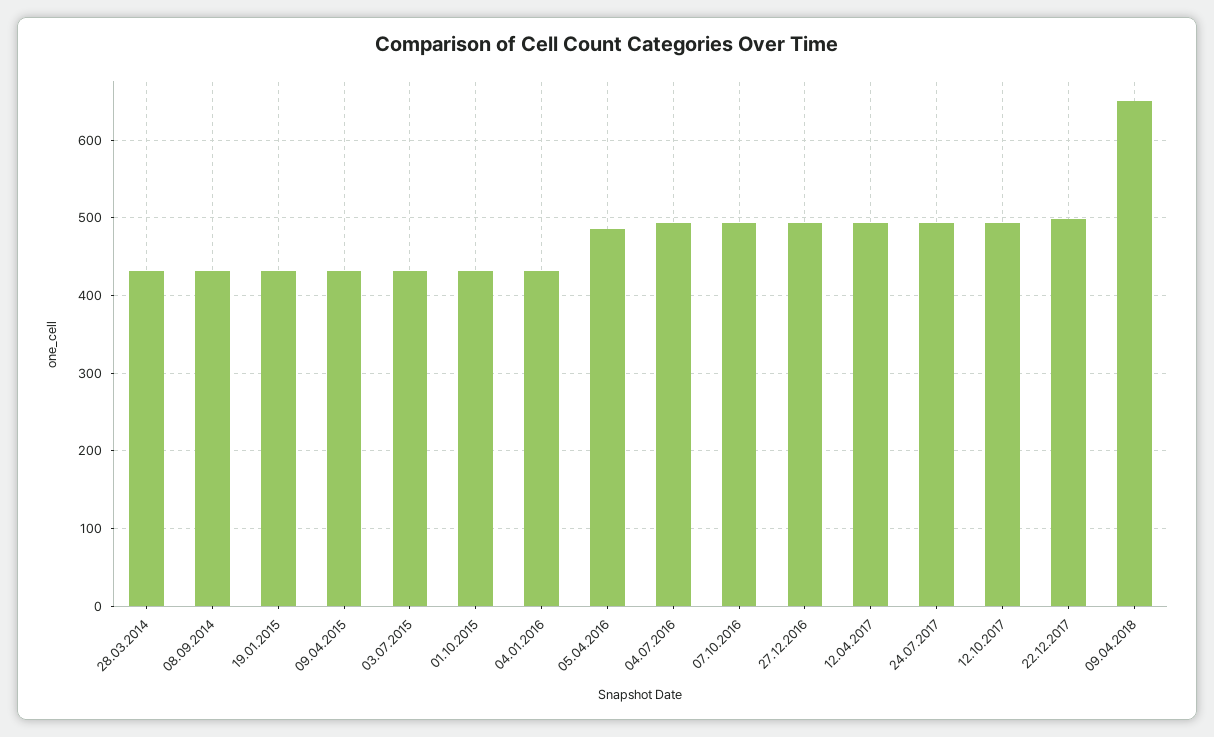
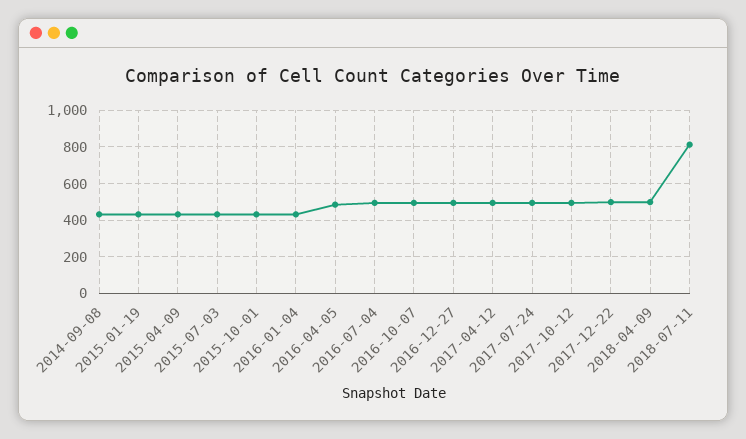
28.03.2014: 430 -> none
09.04.2018: 650 -> 500
2018-07-11: none -> 800

